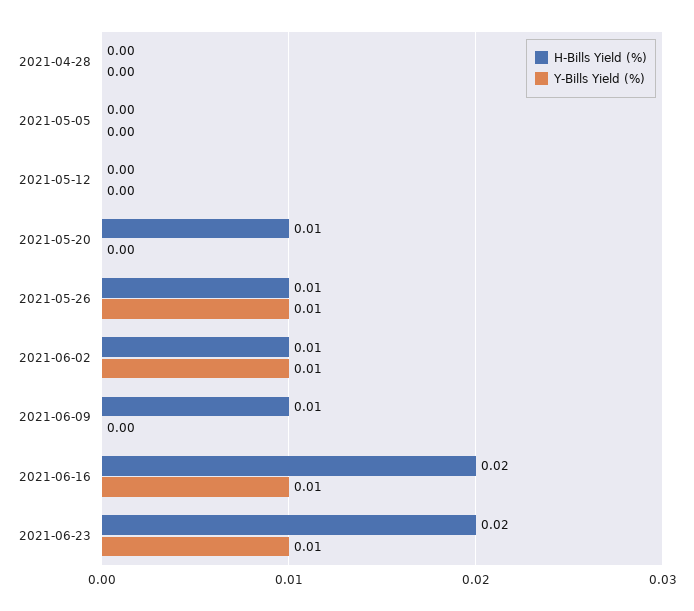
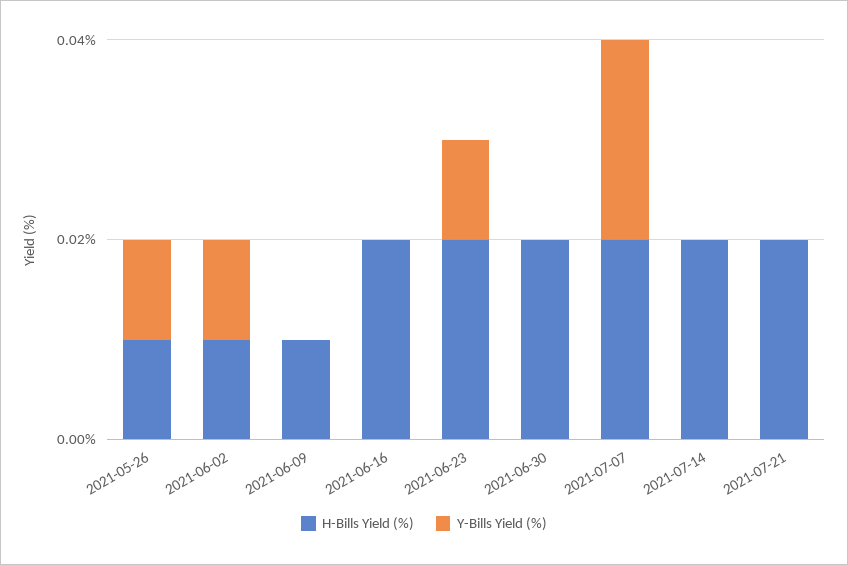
H-Bills Yield (%), 2021-04-28: 0 -> none
Y-Bills Yield (%), 2021-04-28: 0 -> none
H-Bills Yield (%), 2021-05-05: 0 -> none
Y-Bills Yield (%), 2021-05-05: 0 -> none
H-Bills Yield (%), 2021-05-12: 0 -> none
Y-Bills Yield (%), 2021-05-12: 0 -> none
H-Bills Yield (%), 2021-05-20: 0.01 -> none
Y-Bills Yield (%), 2021-05-20: 0 -> none
Y-Bills Yield (%), 2021-06-16: 0.01 -> 0
H-Bills Yield (%), 2021-06-30: none -> 0.02
Y-Bills Yield (%), 2021-06-30: none -> 0
H-Bills Yield (%), 2021-07-07: none -> 0.02
Y-Bills Yield (%), 2021-07-07: none -> 0.02
H-Bills Yield (%), 2021-07-14: none -> 0.02
Y-Bills Yield (%), 2021-07-14: none -> 0
H-Bills Yield (%), 2021-07-21: none -> 0.02
Y-Bills Yield (%), 2021-07-21: none -> 0

